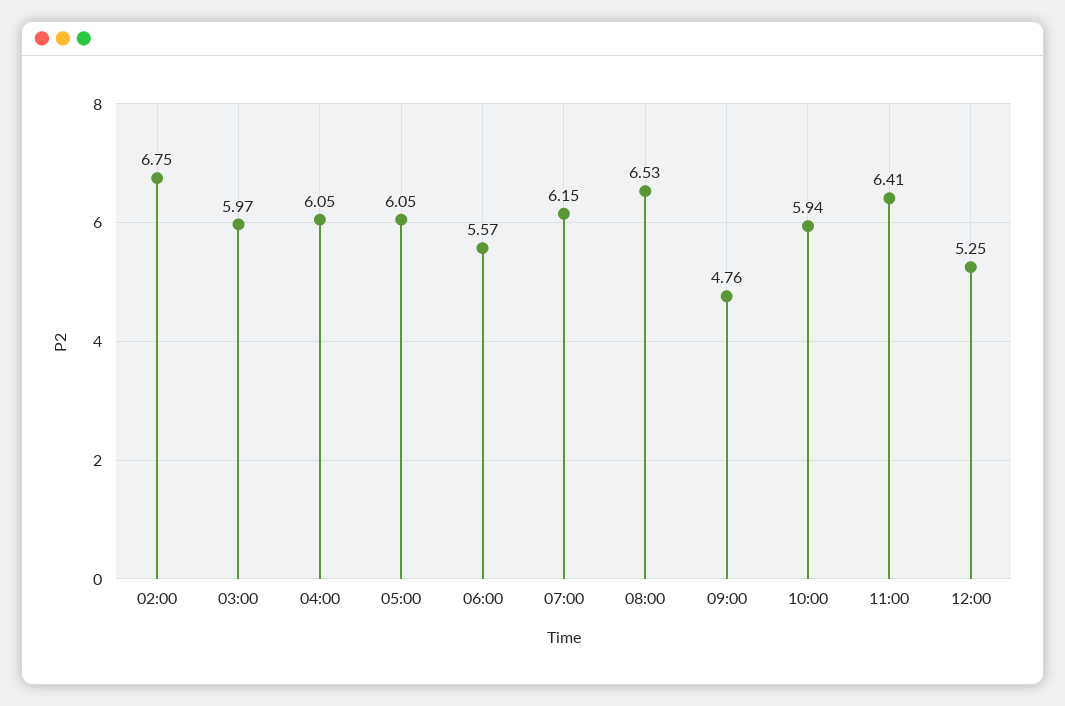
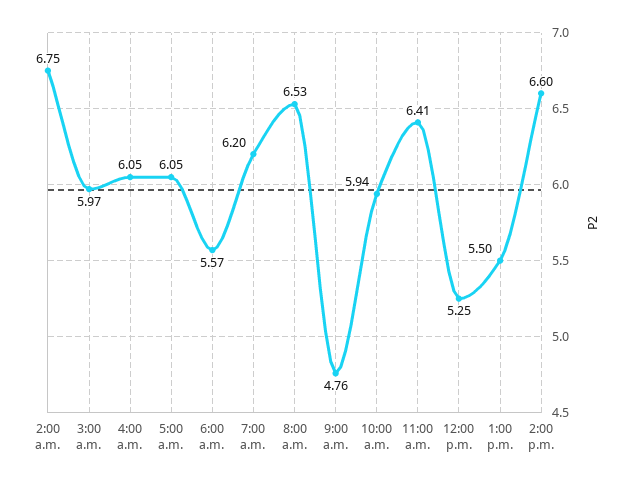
07:00: 6.15 -> 6.2
1:00 p.m.: none -> 5.5
2:00 p.m.: none -> 6.6

